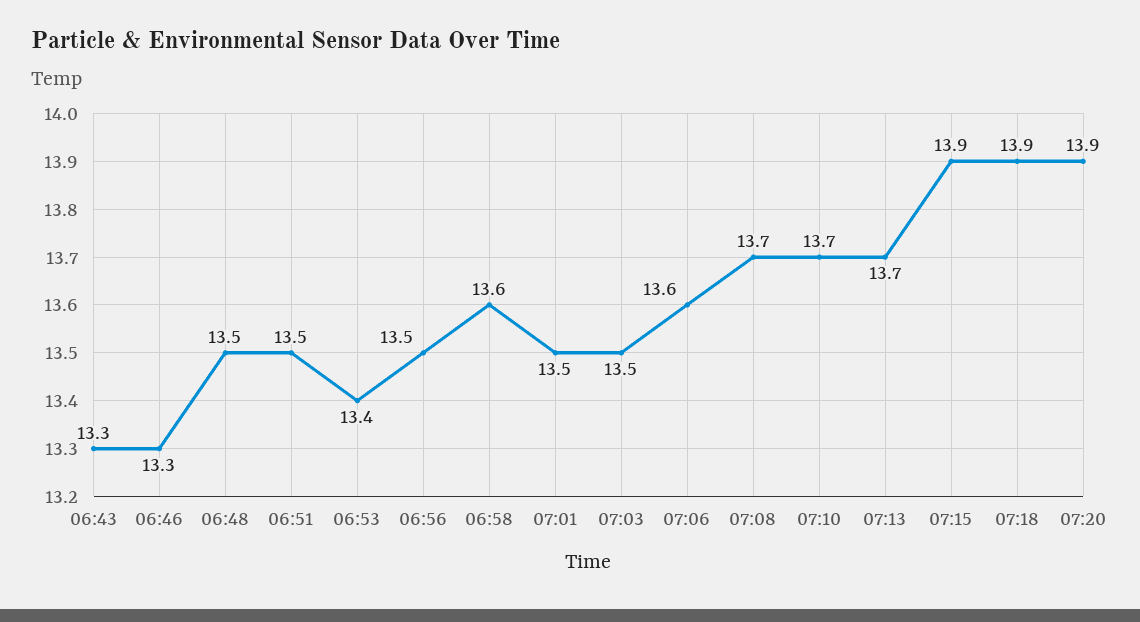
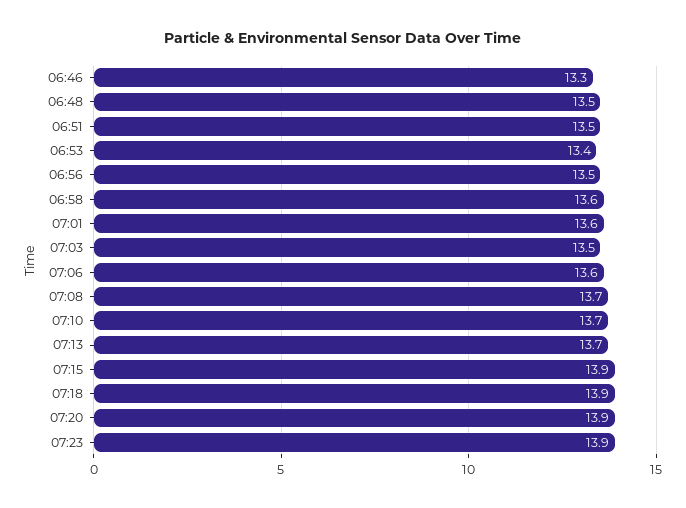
06:43: 13.3 -> none
07:01: 13.5 -> 13.6
07:23: none -> 13.9

